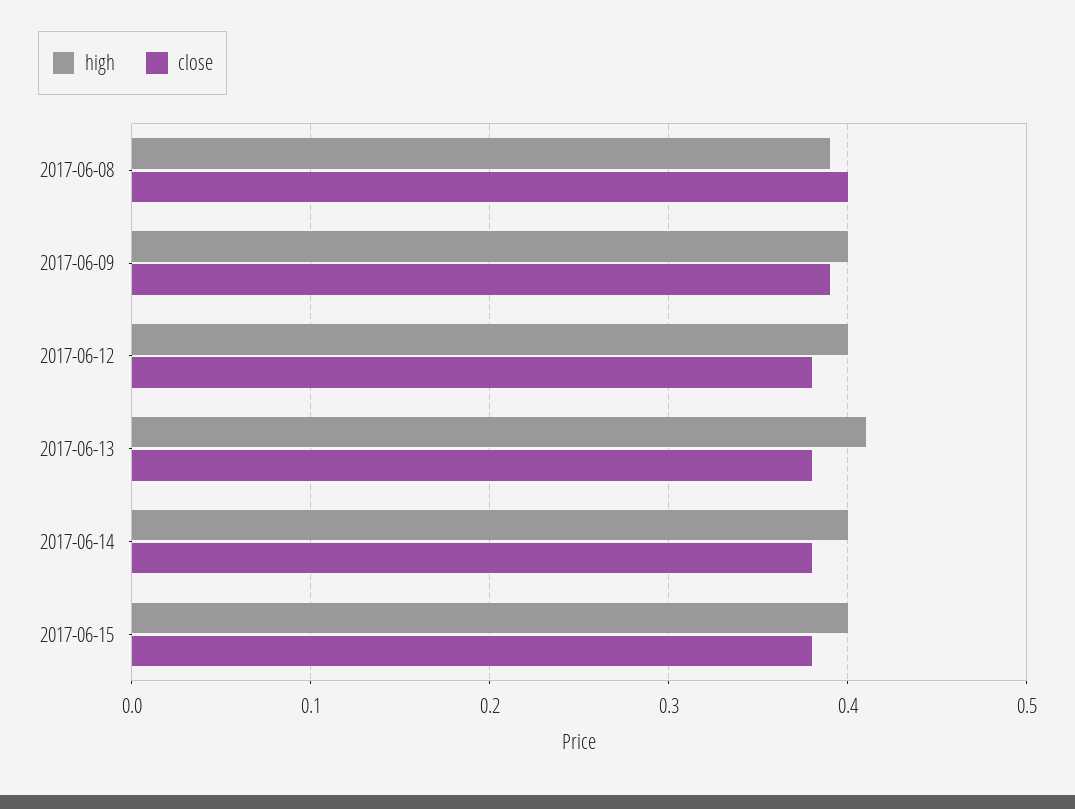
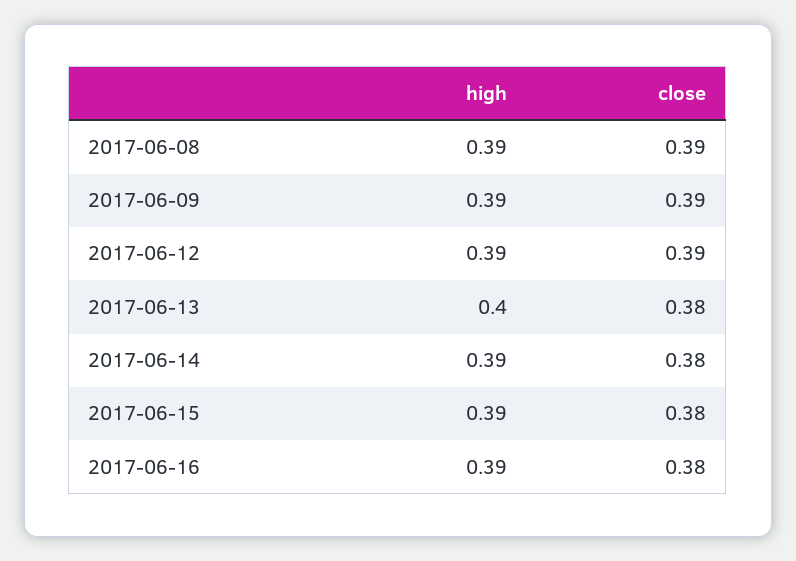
close, 2017-06-08: 0.4 -> 0.39
high, 2017-06-09: 0.4 -> 0.39
high, 2017-06-12: 0.4 -> 0.39
close, 2017-06-12: 0.38 -> 0.39
high, 2017-06-13: 0.41 -> 0.4
high, 2017-06-14: 0.4 -> 0.39
high, 2017-06-15: 0.4 -> 0.39
high, 2017-06-16: none -> 0.39
close, 2017-06-16: none -> 0.38

